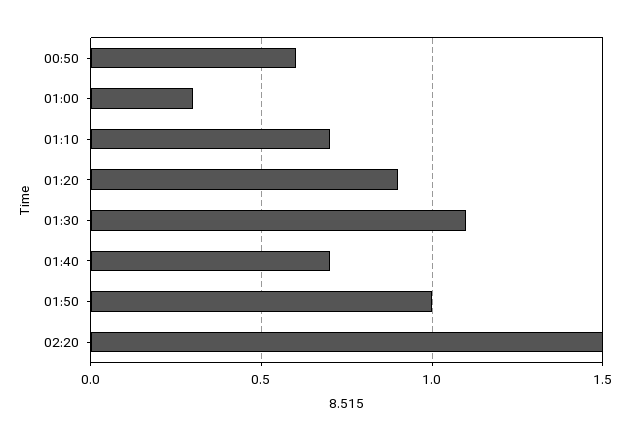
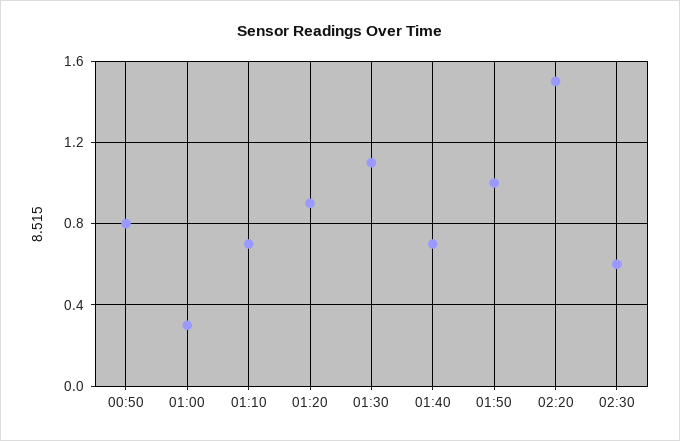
00:50: 0.6 -> 0.8
02:30: none -> 0.6

